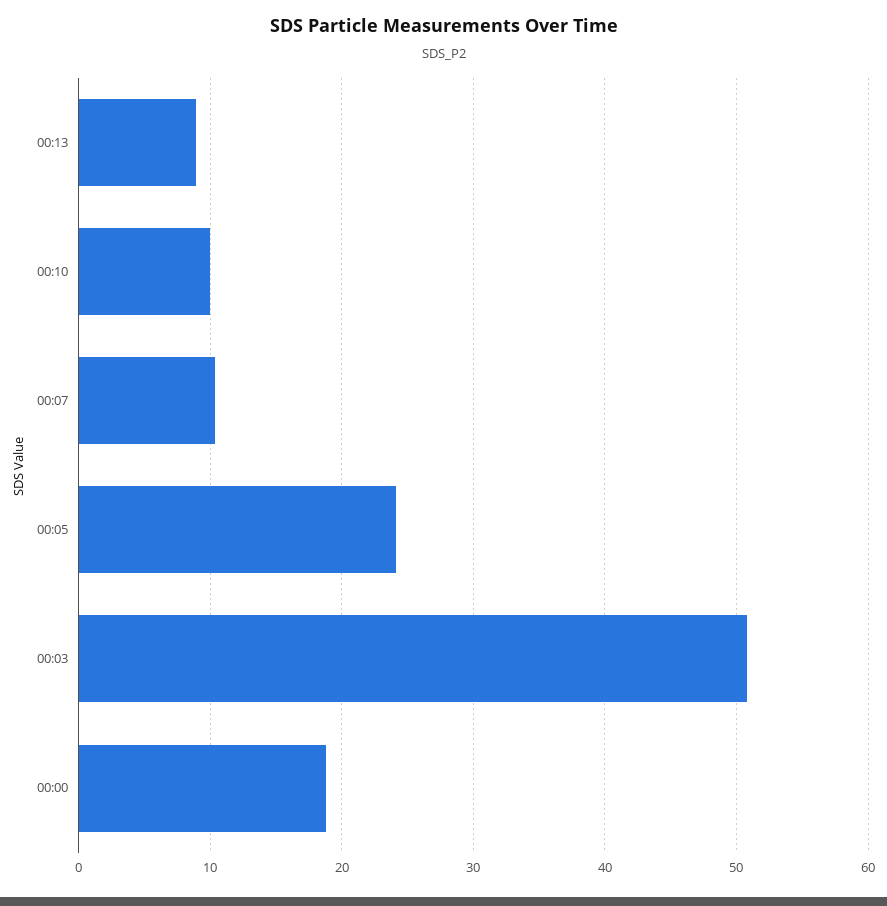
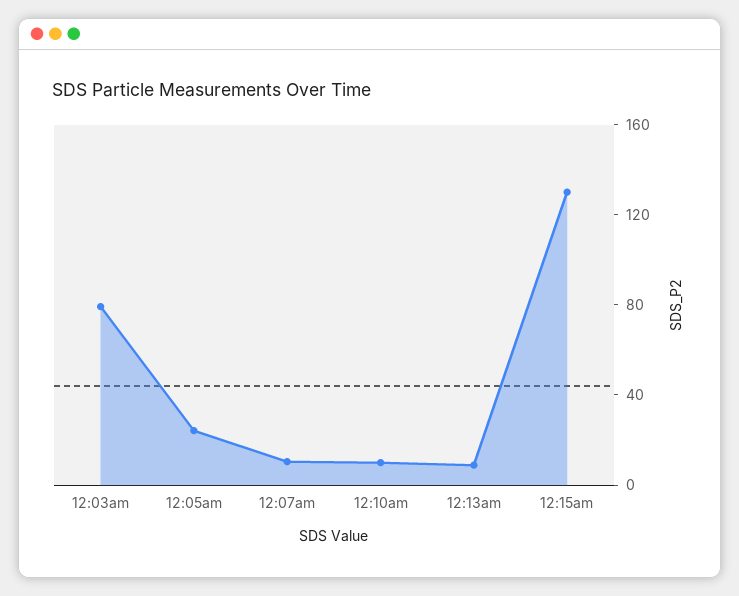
00:03: 51 -> 80
00:00: 19 -> none
12:15am: none -> 130

